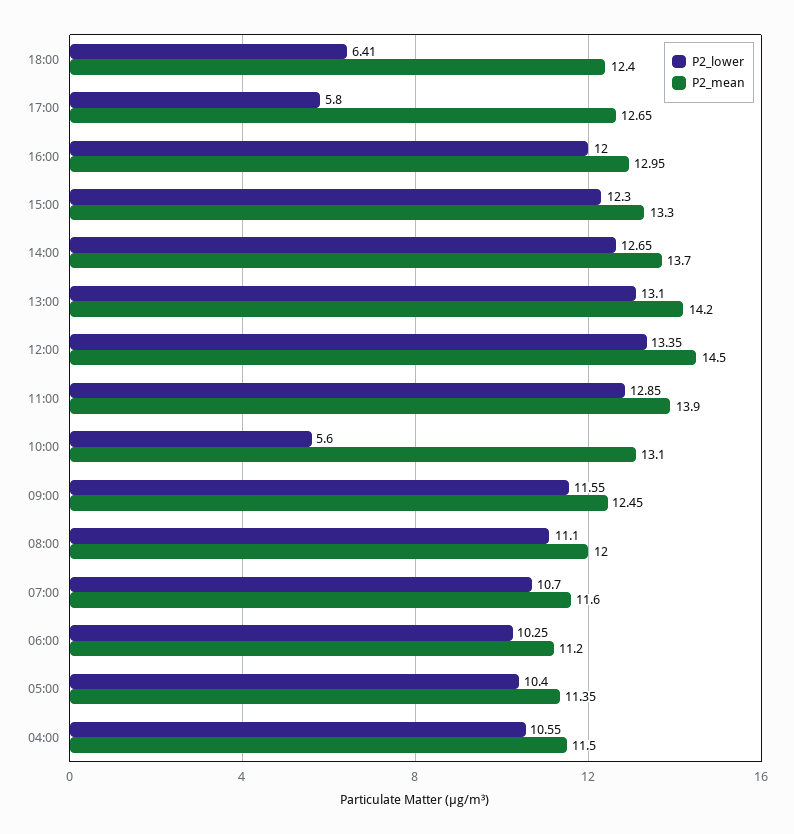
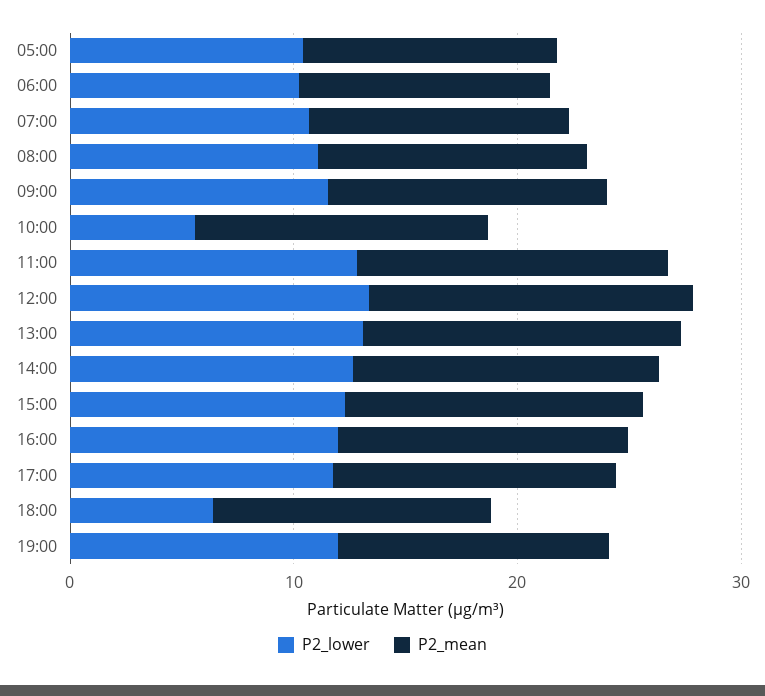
P2_lower, 17:00: 5.8 -> 12
P2_lower, 04:00: 10.55 -> none
P2_mean, 04:00: 11.5 -> none
P2_lower, 19:00: none -> 12
P2_mean, 19:00: none -> 12

